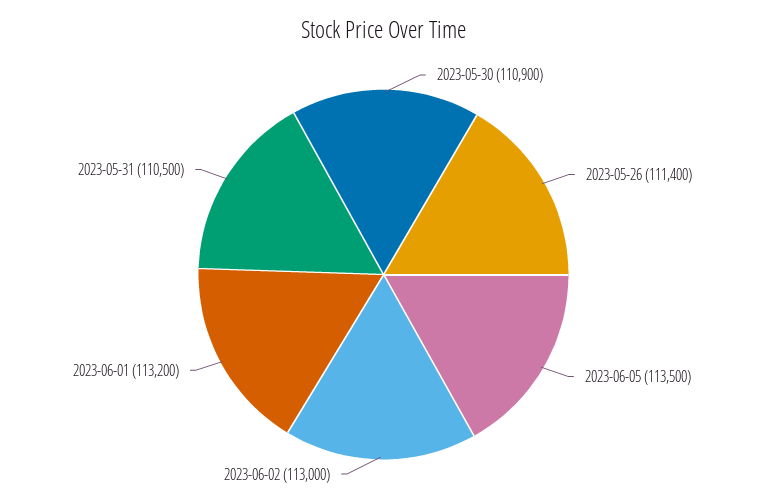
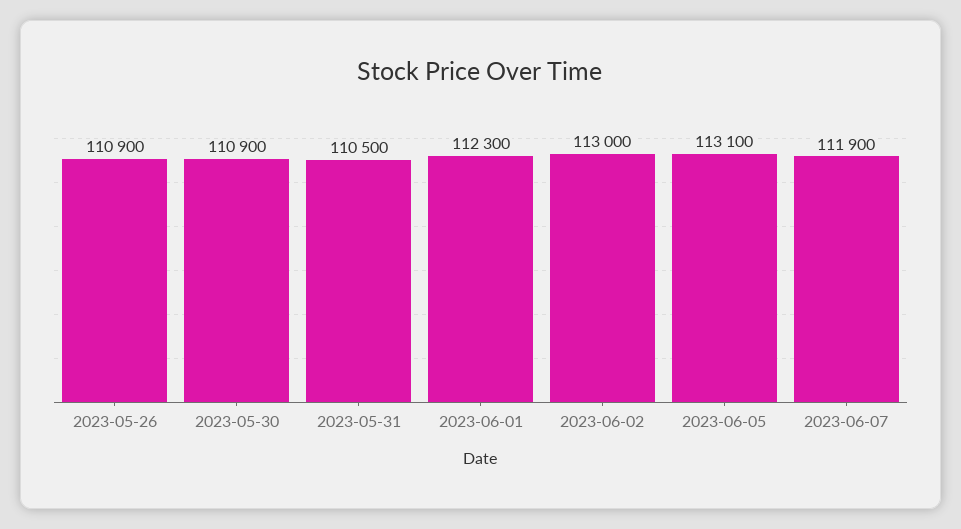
2023-05-26: 111400 -> 110900
2023-06-05: 113500 -> 113100
2023-06-01: 113200 -> 112300
2023-06-07: none -> 111900

